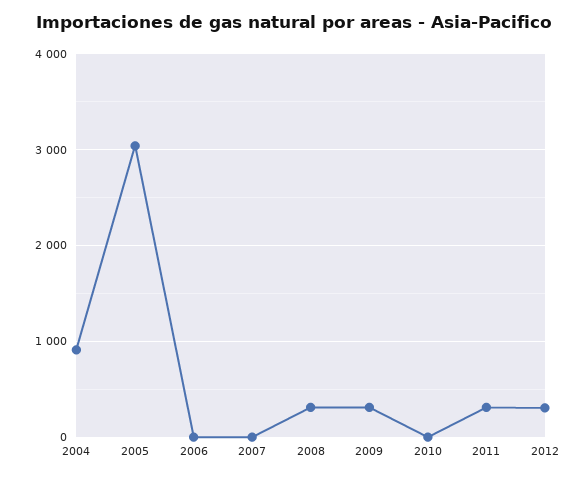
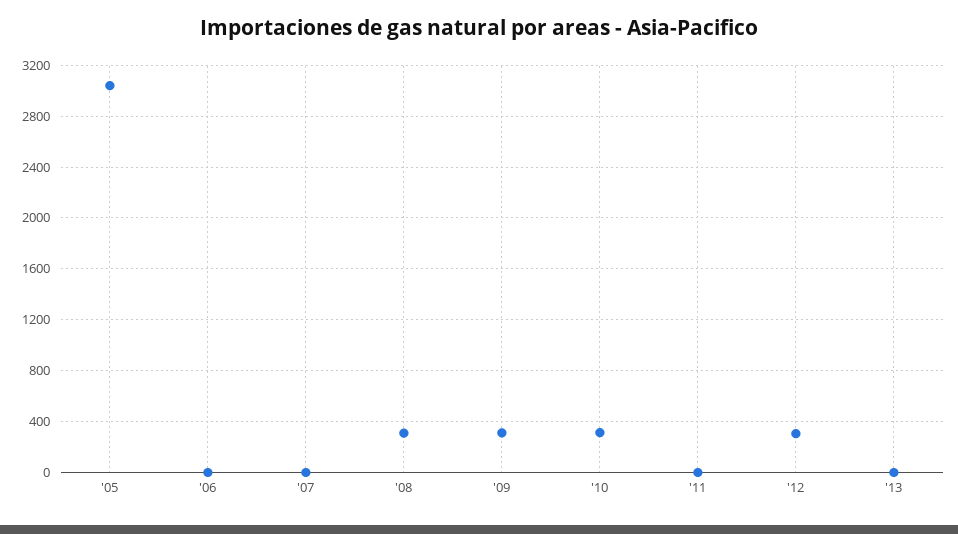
2004: 900 -> none
2010: 0 -> 300
2011: 300 -> 0
'13: none -> 0

